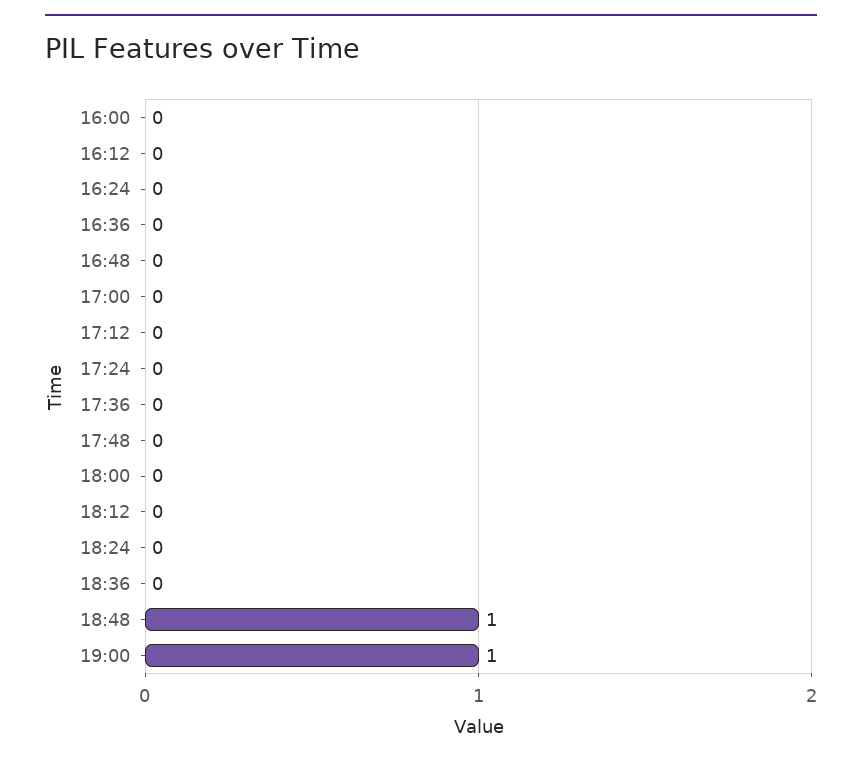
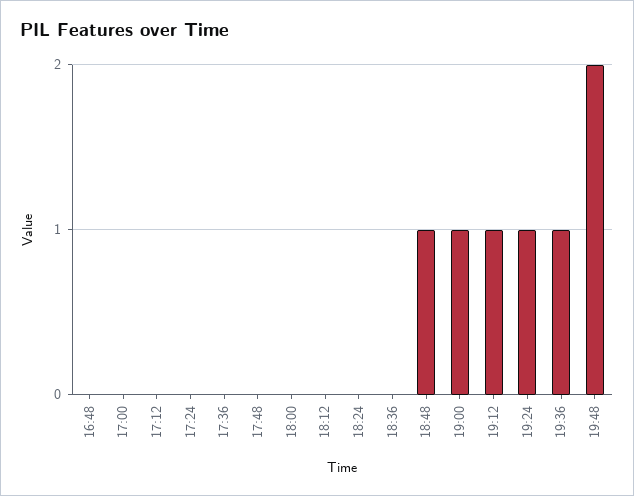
16:00: 0 -> none
16:12: 0 -> none
16:24: 0 -> none
16:36: 0 -> none
19:12: none -> 1
19:24: none -> 1
19:36: none -> 1
19:48: none -> 2

